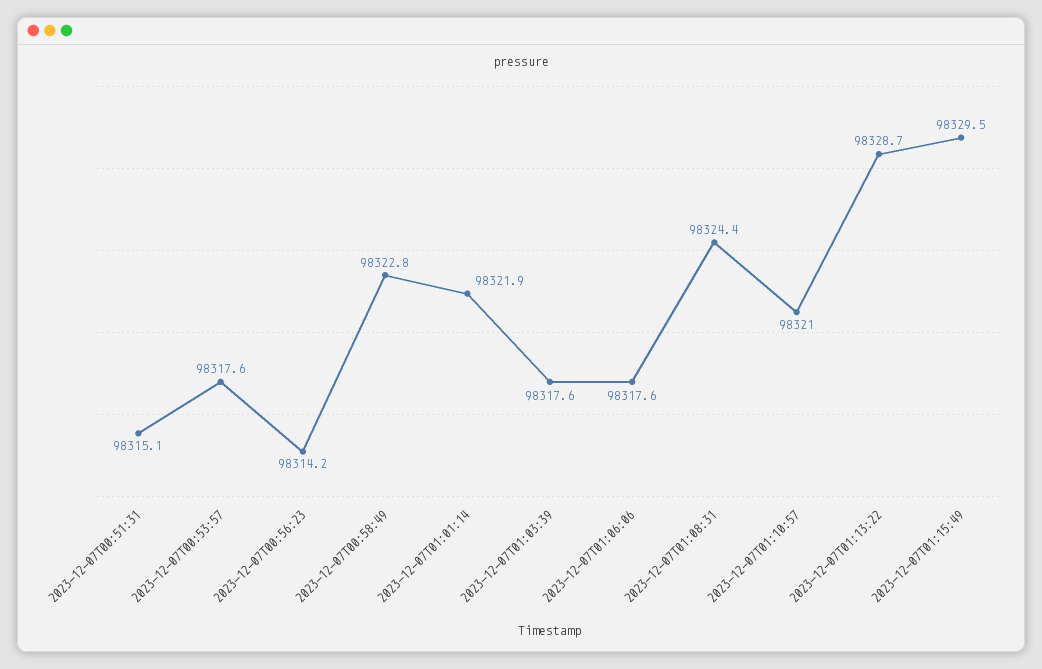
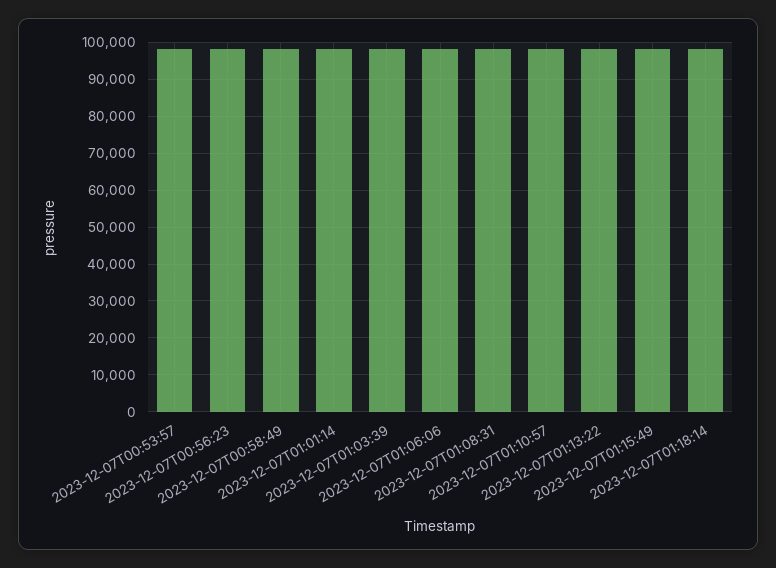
2023-12-07T00:51:31: 98315.1 -> none
2023-12-07T01:18:14: none -> 98000

